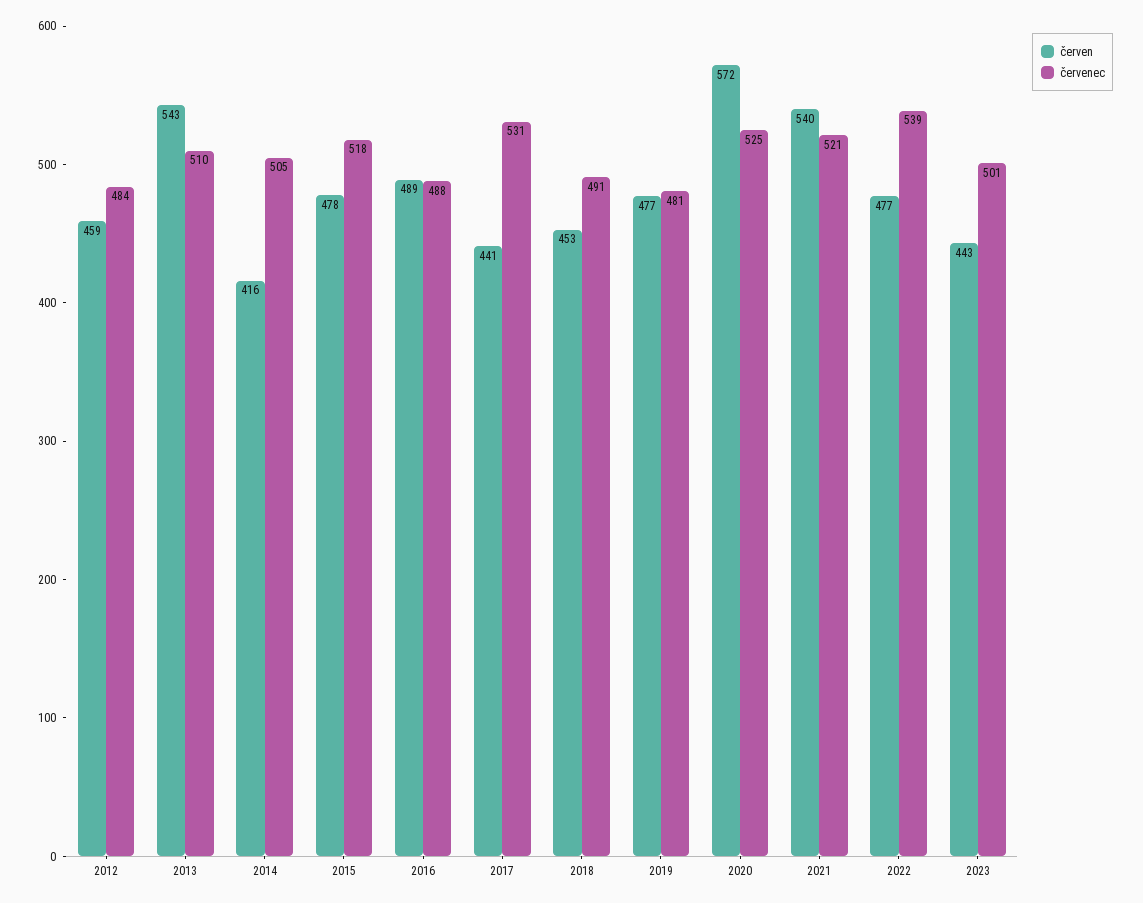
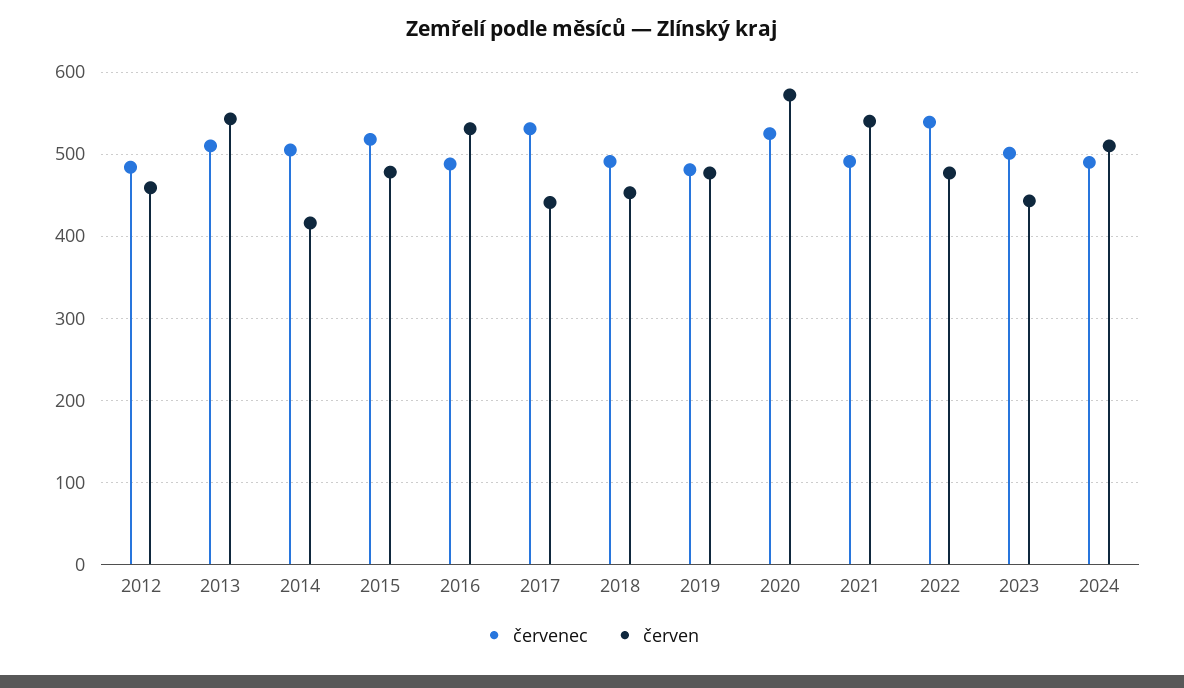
červen, 2016: 489 -> 530
červenec, 2021: 521 -> 490
červenec, 2024: none -> 490
červen, 2024: none -> 510

